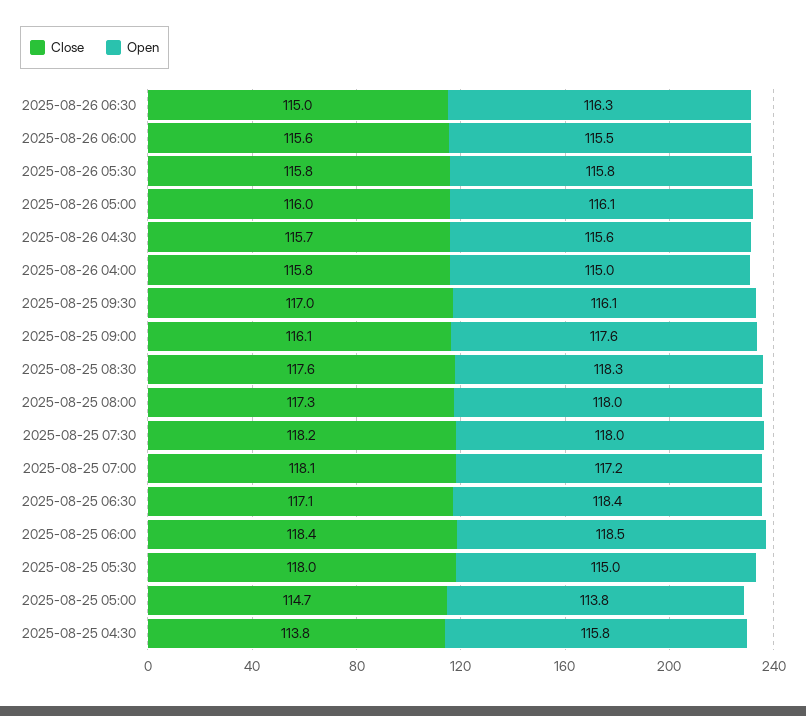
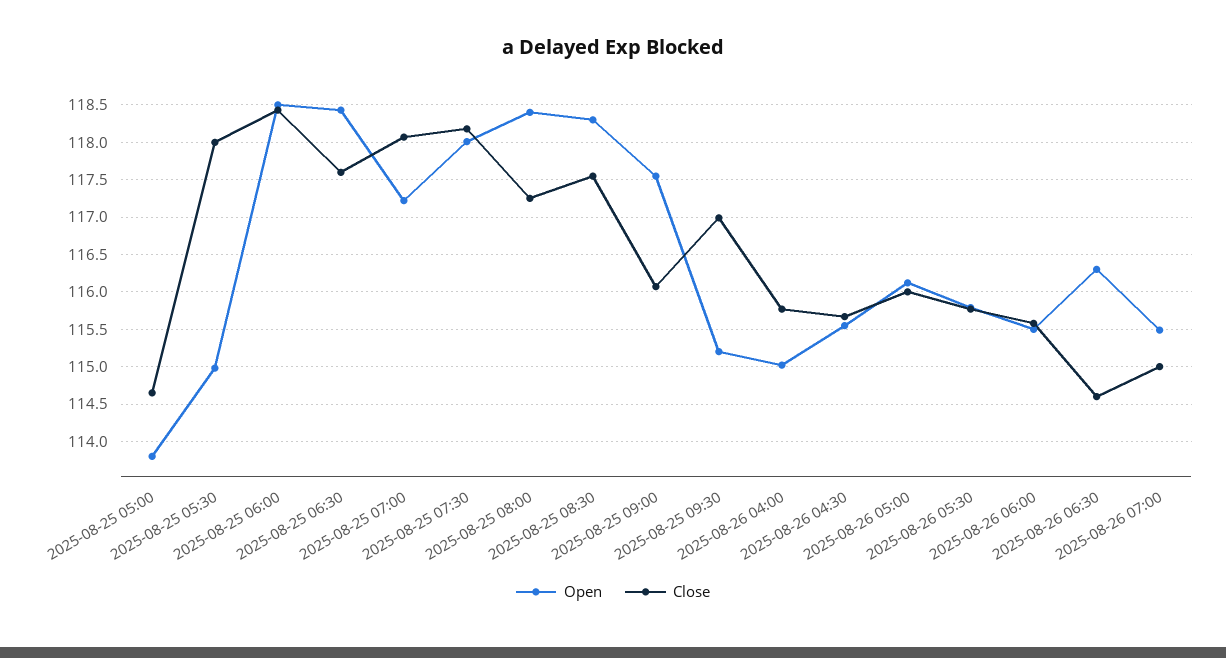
Close, 2025-08-26 06:30: 115 -> 114.6
Open, 2025-08-25 09:30: 116.1 -> 115.2
Open, 2025-08-25 08:00: 118 -> 118.4
Close, 2025-08-25 06:30: 117.1 -> 117.6
Close, 2025-08-25 04:30: 113.8 -> none
Open, 2025-08-25 04:30: 115.8 -> none
Open, 2025-08-26 07:00: none -> 115.5
Close, 2025-08-26 07:00: none -> 115

